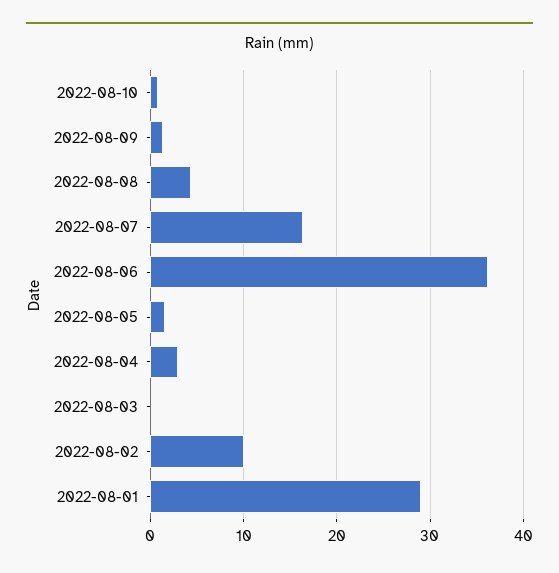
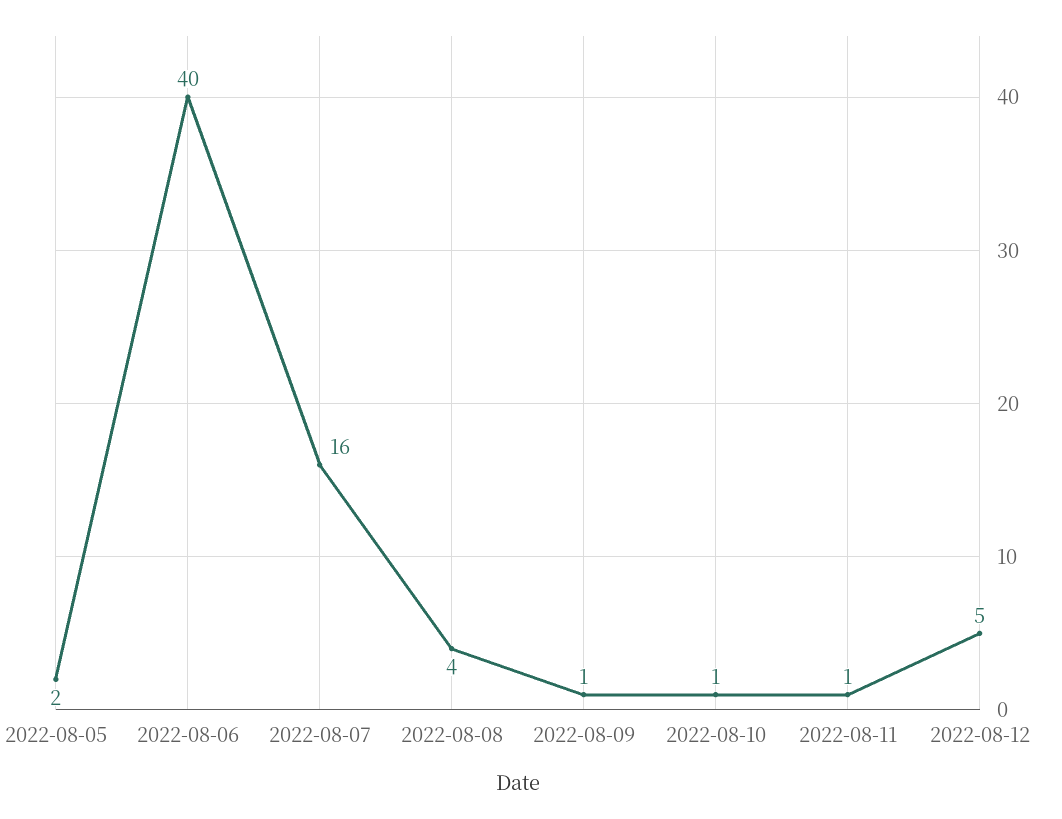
2022-08-06: 36 -> 40
2022-08-04: 3 -> none
2022-08-03: 0 -> none
2022-08-02: 10 -> none
2022-08-01: 29 -> none
2022-08-11: none -> 1
2022-08-12: none -> 5

